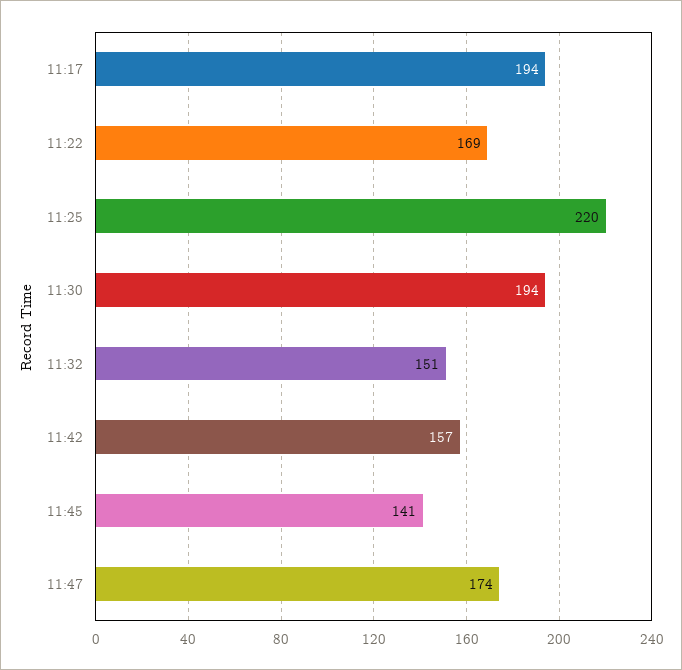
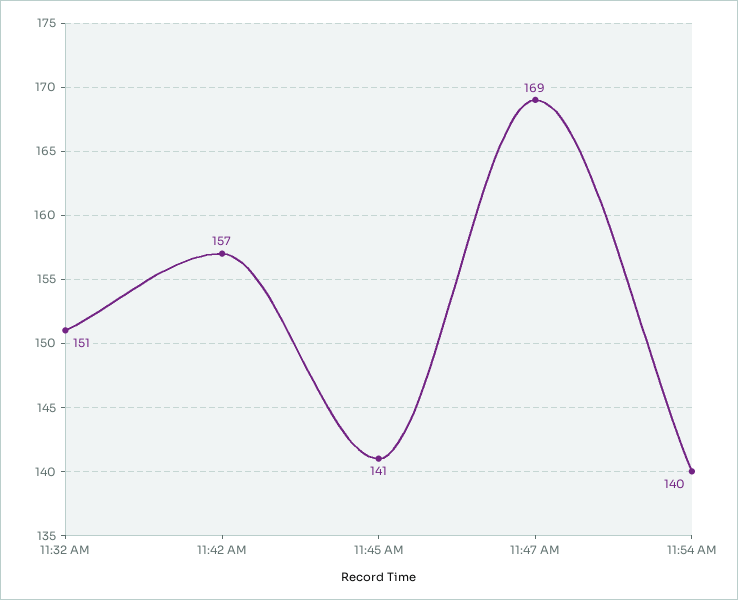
11:17: 194 -> none
11:22: 169 -> none
11:25: 220 -> none
11:30: 194 -> none
11:47: 174 -> 169
11:54 AM: none -> 140

